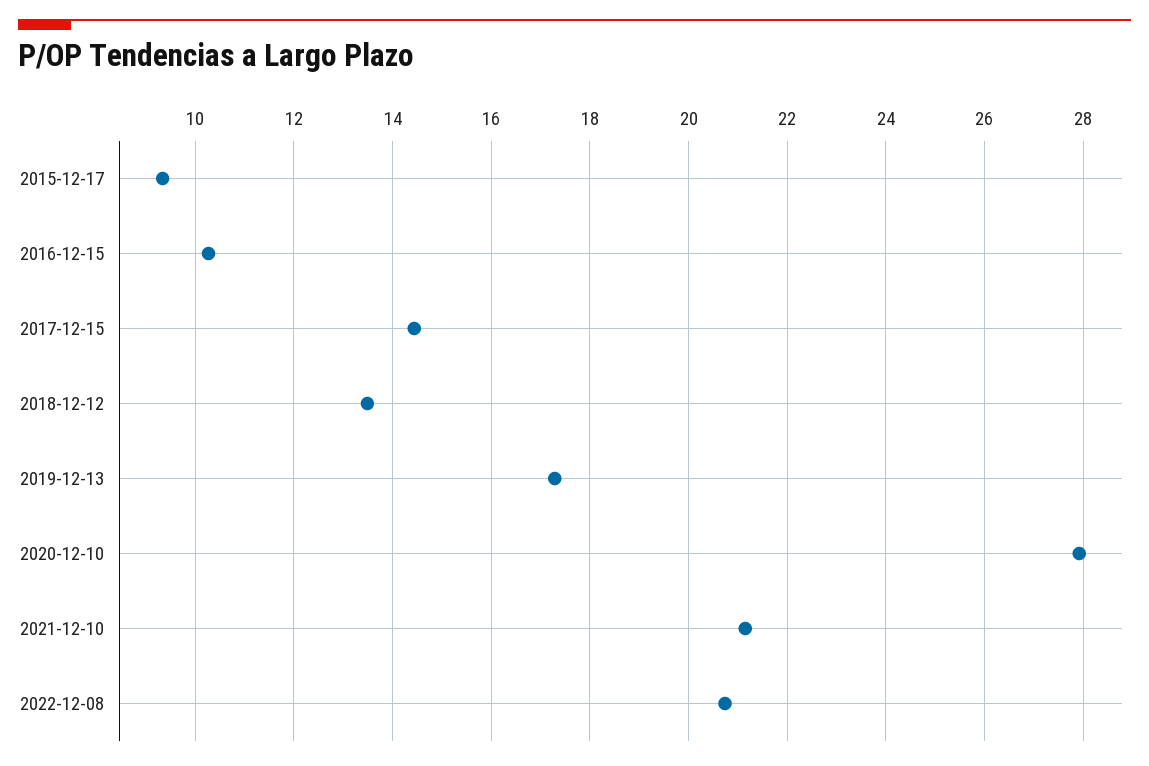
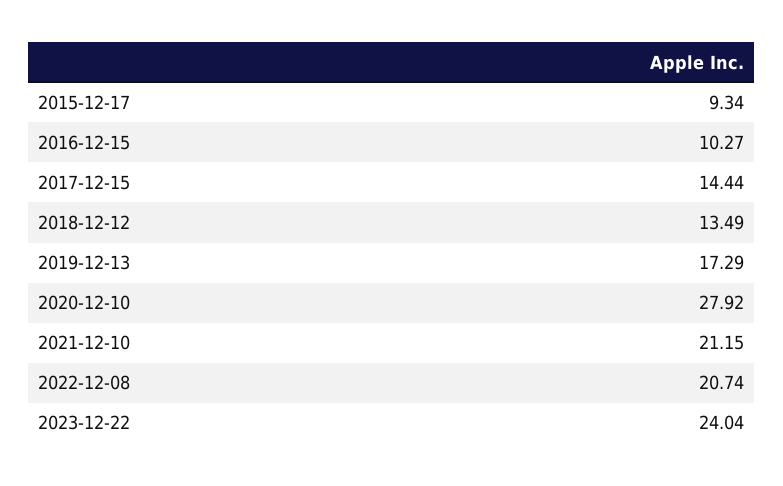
2023-12-22: none -> 24.04

